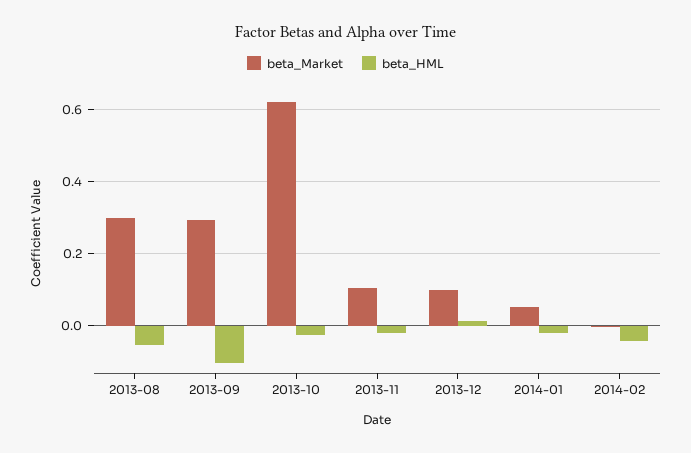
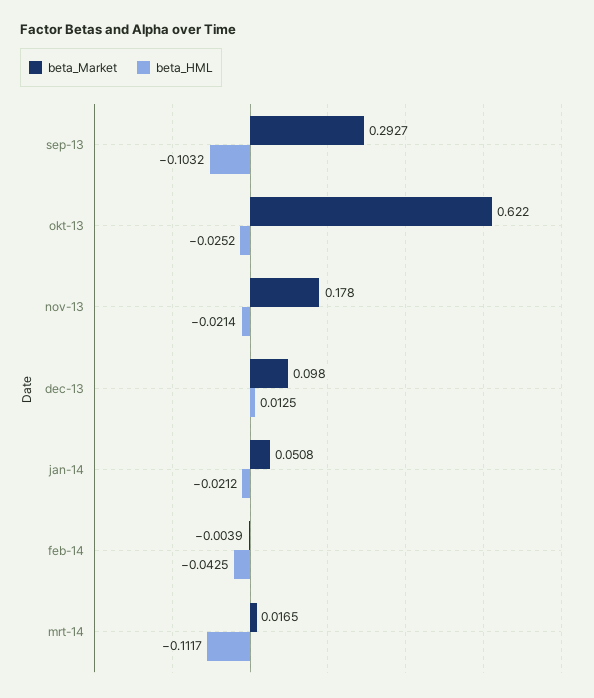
beta_Market, 2013-08: 0.3 -> none
beta_HML, 2013-08: -0.06 -> none
beta_Market, 2013-11: 0.1 -> 0.178
beta_Market, mrt-14: none -> 0.0165
beta_HML, mrt-14: none -> -0.1117

